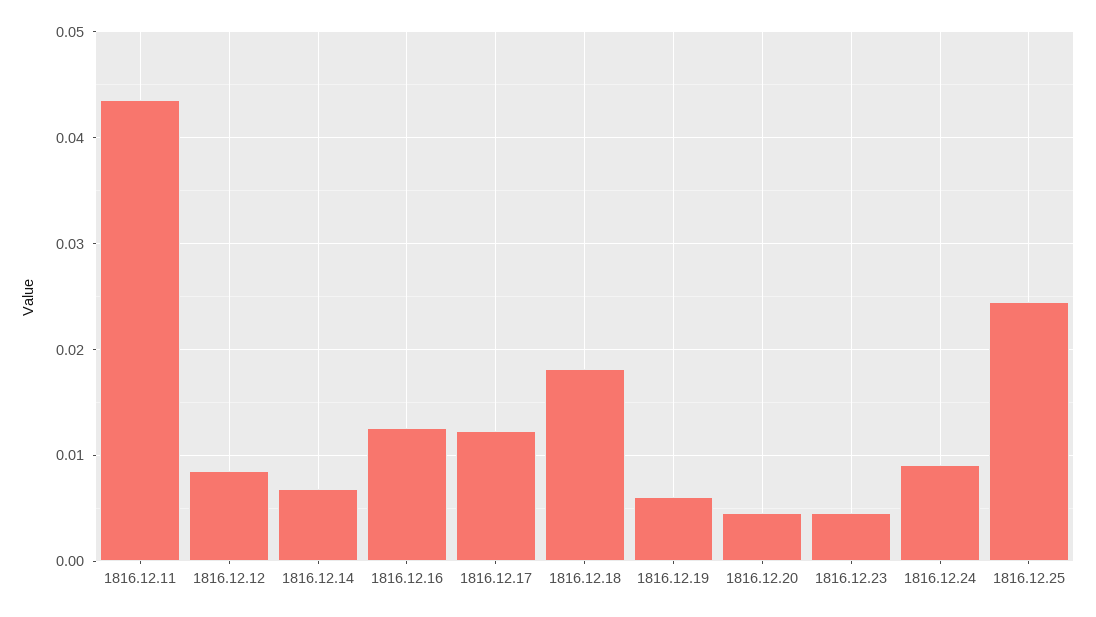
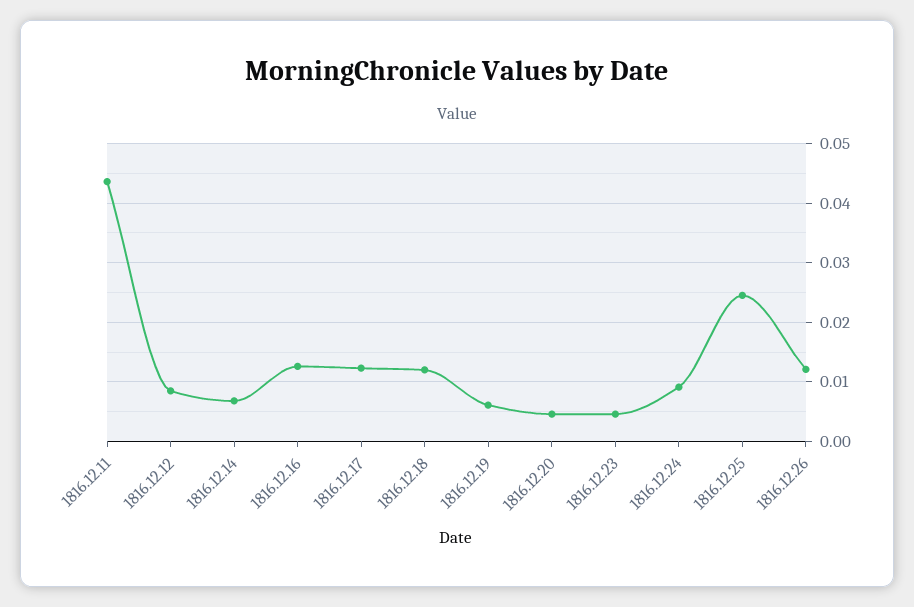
1816.12.18: 0.018 -> 0.012
1816.12.26: none -> 0.012

